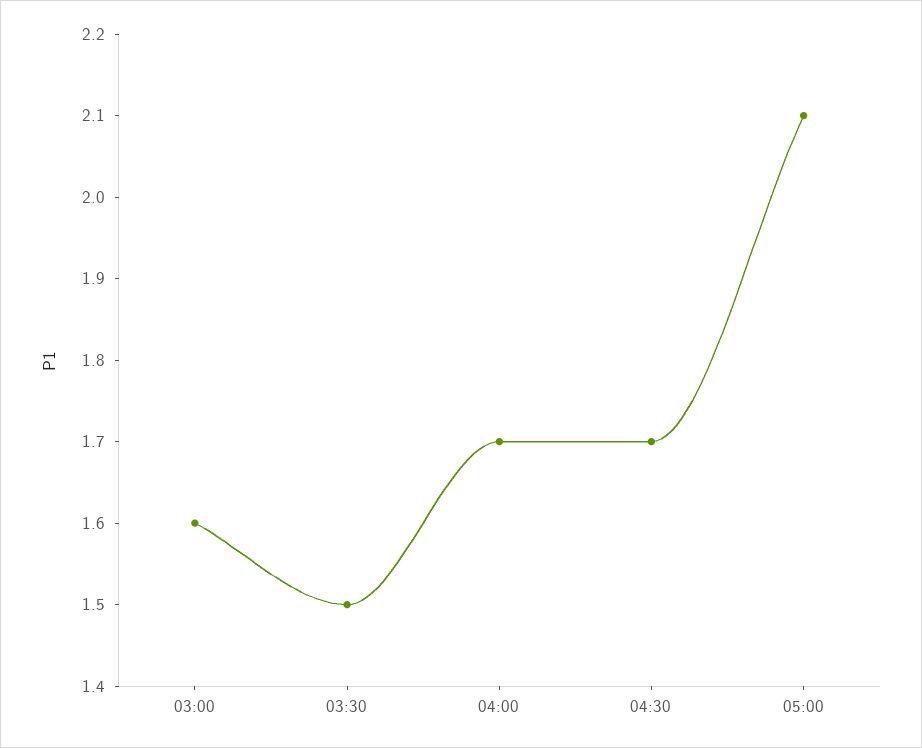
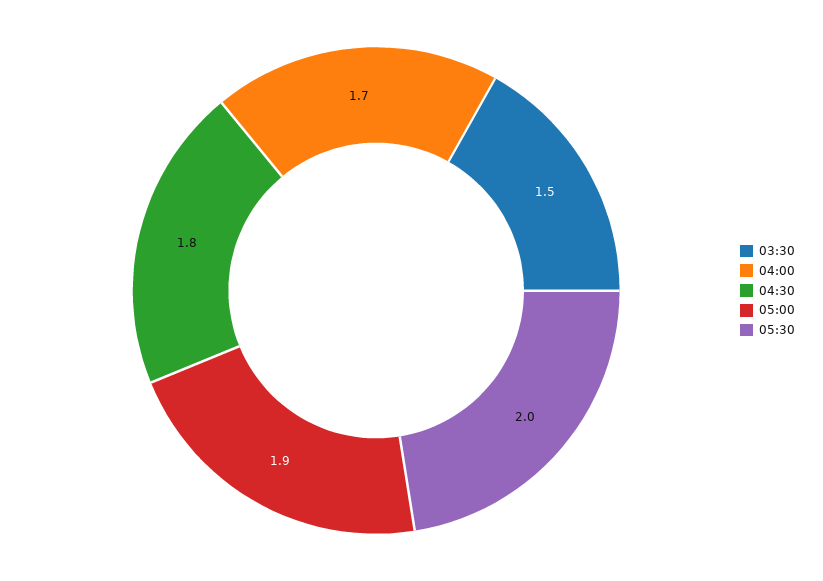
03:00: 1.6 -> none
04:30: 1.7 -> 1.8
05:00: 2.1 -> 1.9
05:30: none -> 2

